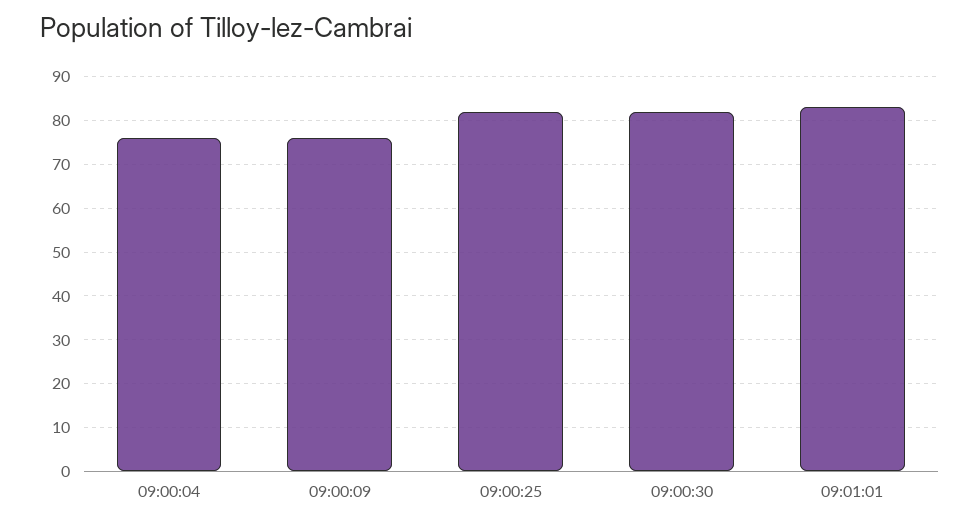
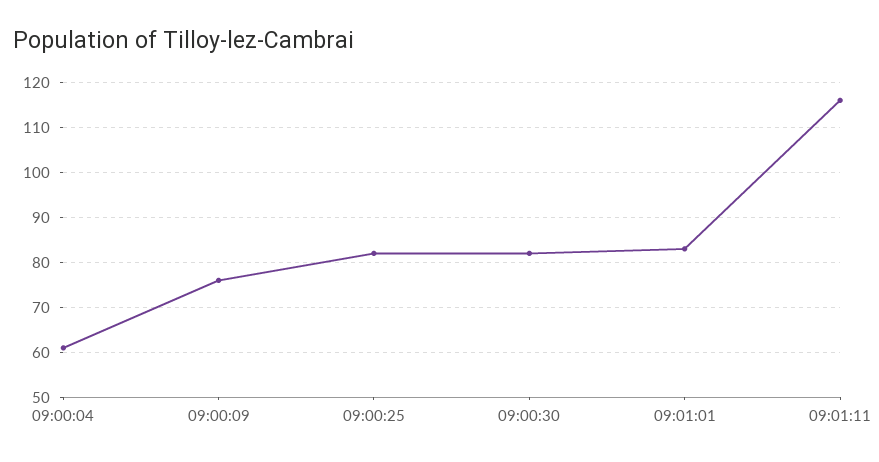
09:00:04: 75 -> 60
09:01:11: none -> 115

